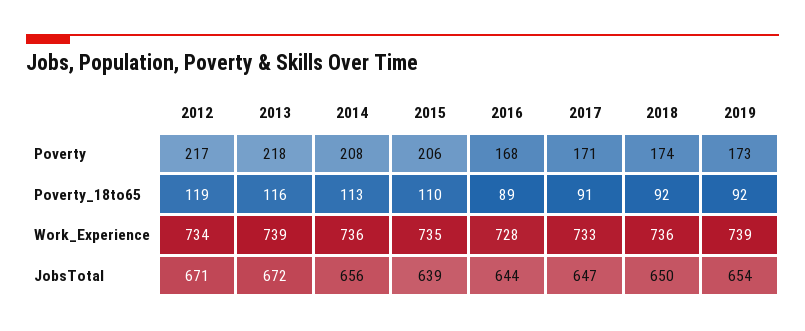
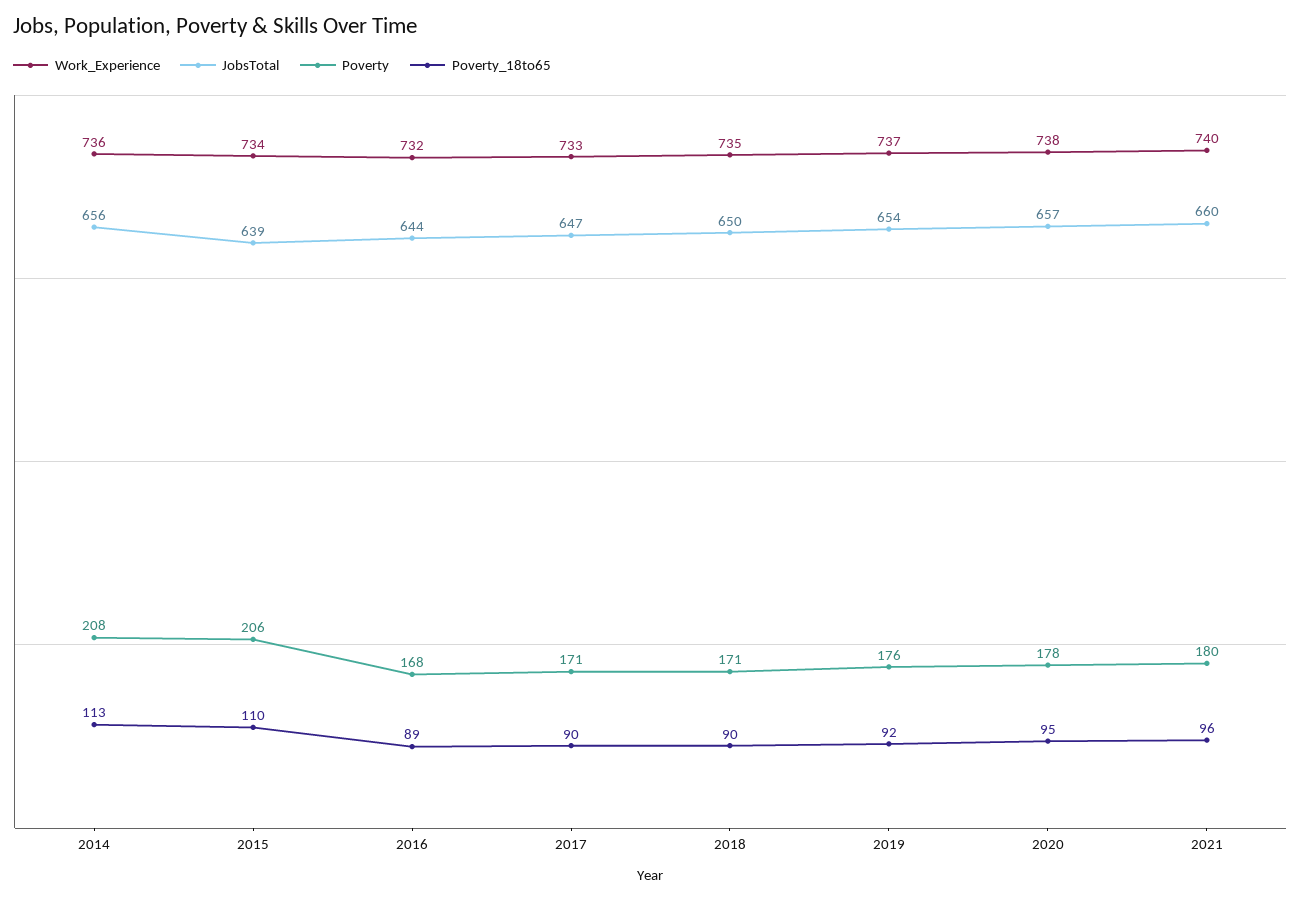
Poverty, 2012: 217 -> none
Poverty, 2013: 218 -> none
Poverty, 2018: 174 -> 171
Poverty, 2019: 173 -> 176
Poverty_18to65, 2012: 119 -> none
Poverty_18to65, 2013: 116 -> none
Poverty_18to65, 2017: 91 -> 90
Poverty_18to65, 2018: 92 -> 90
Work_Experience, 2012: 734 -> none
Work_Experience, 2013: 739 -> none
Work_Experience, 2015: 735 -> 734
Work_Experience, 2016: 728 -> 732
Work_Experience, 2018: 736 -> 735
Work_Experience, 2019: 739 -> 737
JobsTotal, 2012: 671 -> none
JobsTotal, 2013: 672 -> none
Work_Experience, 2020: none -> 738
JobsTotal, 2020: none -> 657
Poverty, 2020: none -> 178
Poverty_18to65, 2020: none -> 95
Work_Experience, 2021: none -> 740
JobsTotal, 2021: none -> 660
Poverty, 2021: none -> 180
Poverty_18to65, 2021: none -> 96

